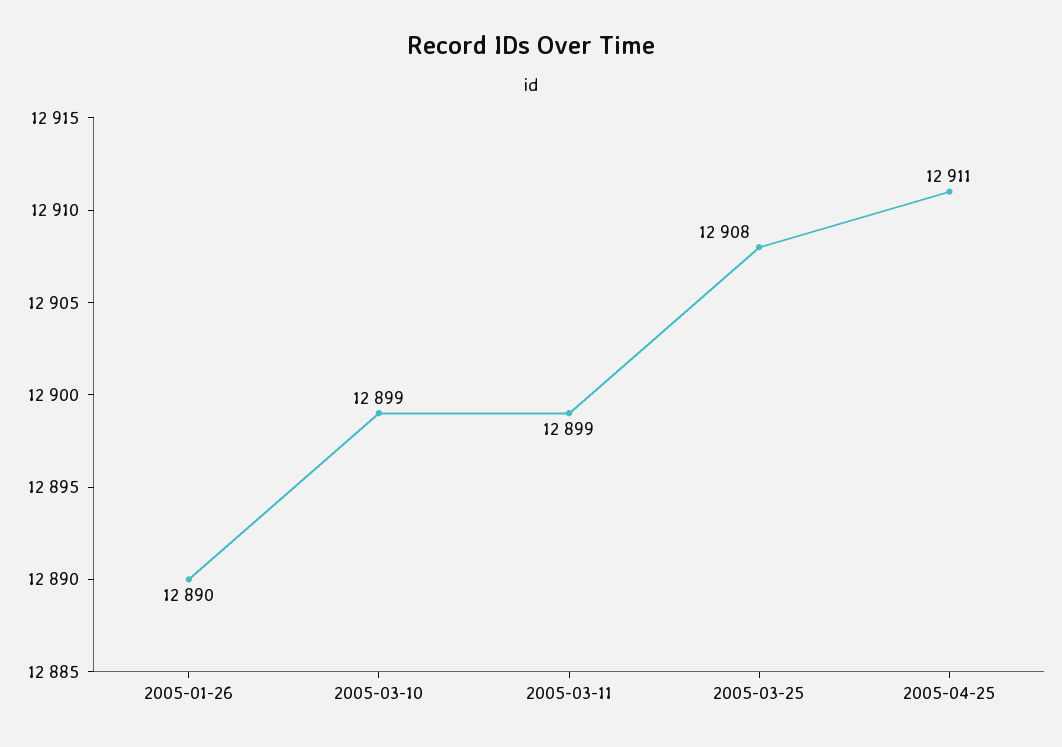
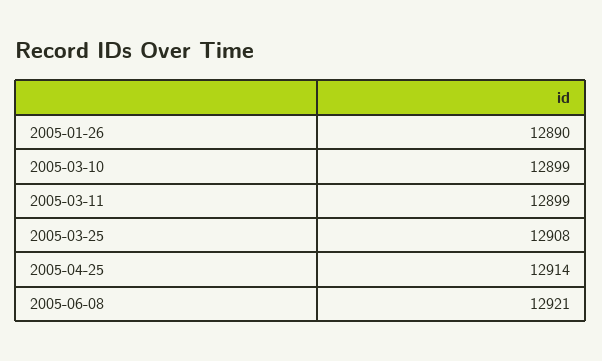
2005-04-25: 12911 -> 12914
2005-06-08: none -> 12921

